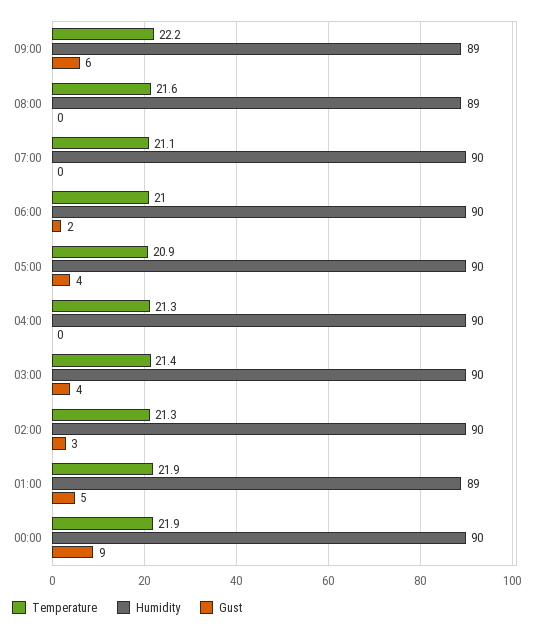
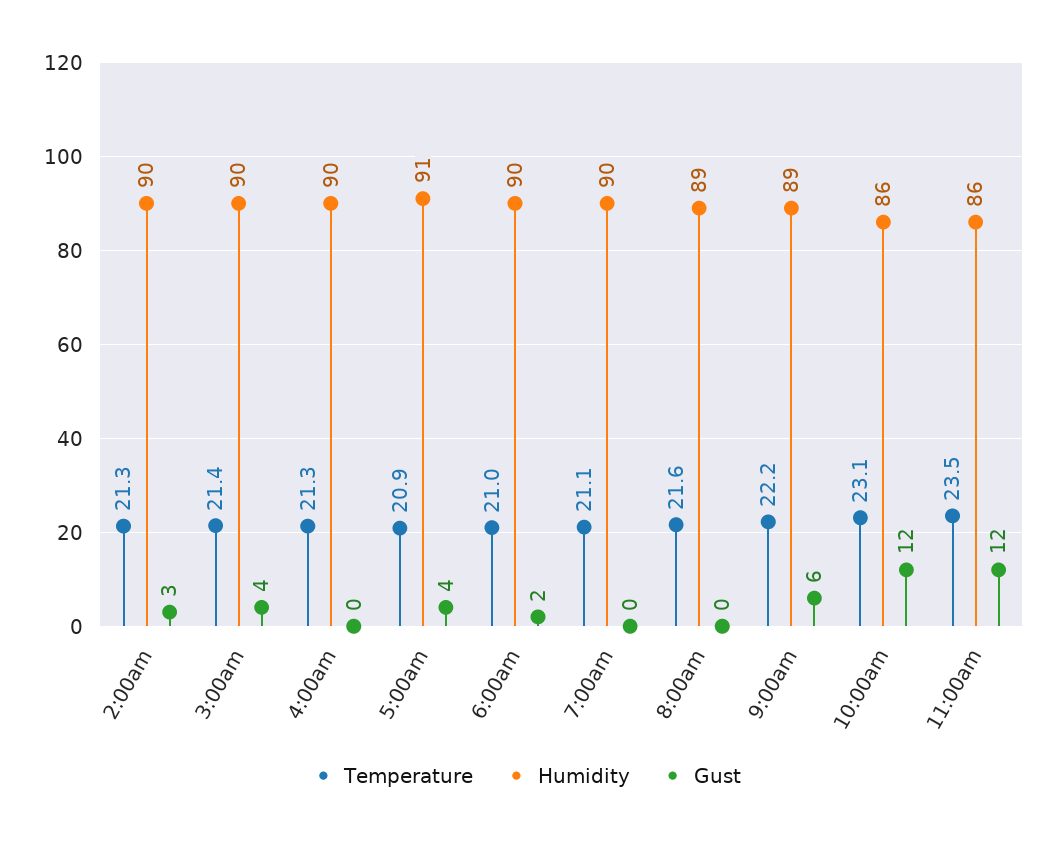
Humidity, 05:00: 90 -> 91
Temperature, 01:00: 21.9 -> none
Humidity, 01:00: 89 -> none
Gust, 01:00: 5 -> none
Temperature, 00:00: 21.9 -> none
Humidity, 00:00: 90 -> none
Gust, 00:00: 9 -> none
Temperature, 10:00am: none -> 23.1
Humidity, 10:00am: none -> 86
Gust, 10:00am: none -> 12
Temperature, 11:00am: none -> 23.5
Humidity, 11:00am: none -> 86
Gust, 11:00am: none -> 12

